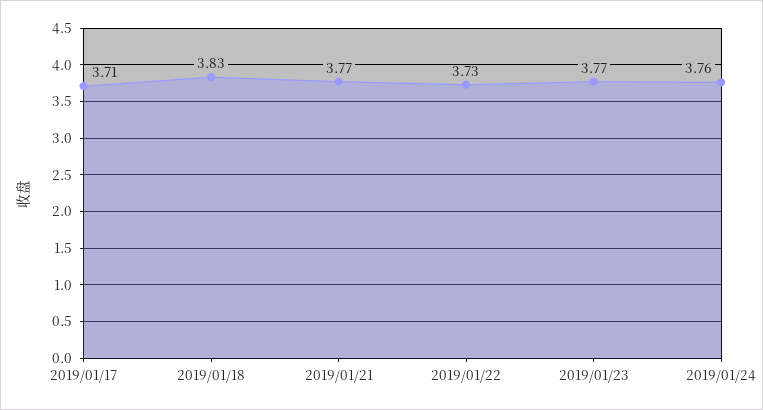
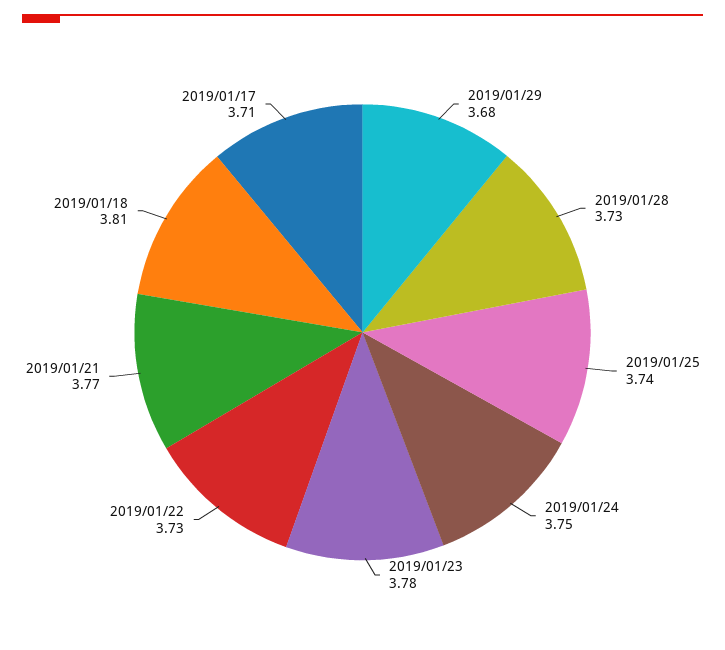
2019/01/18: 3.83 -> 3.81
2019/01/23: 3.77 -> 3.78
2019/01/24: 3.76 -> 3.75
2019/01/29: none -> 3.68
2019/01/28: none -> 3.73
2019/01/25: none -> 3.74

